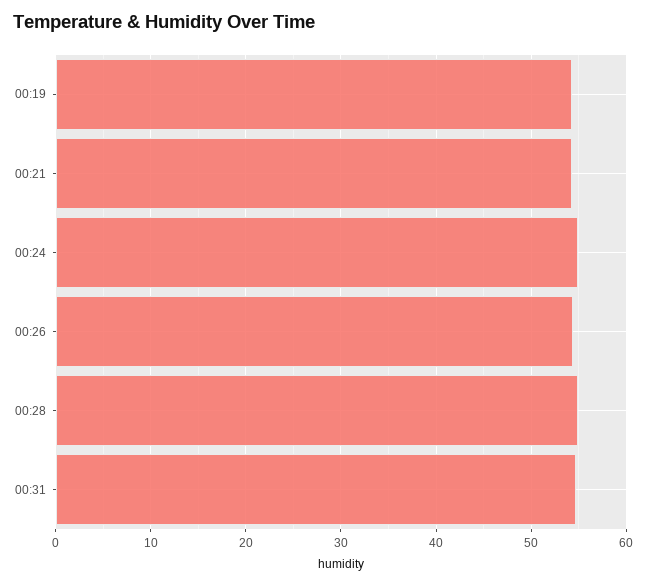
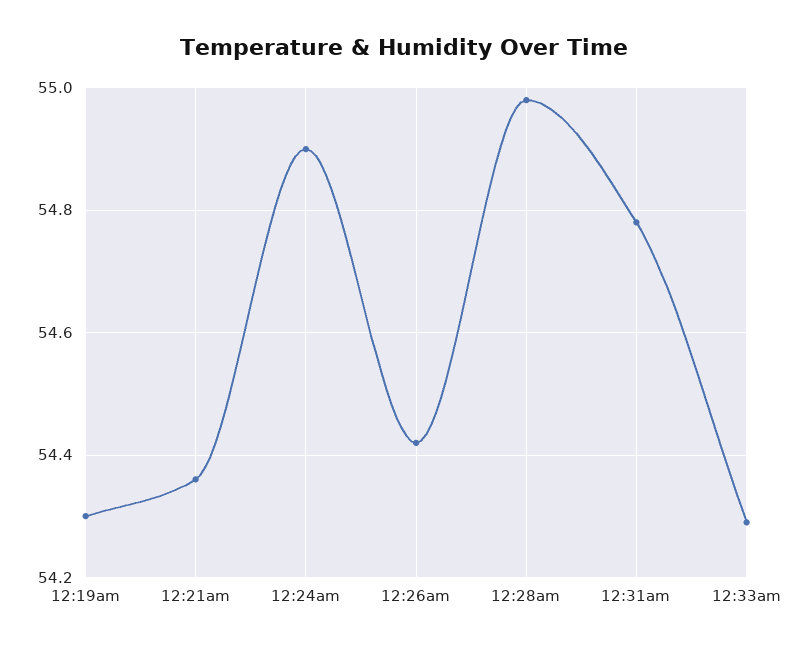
12:33am: none -> 54.3

